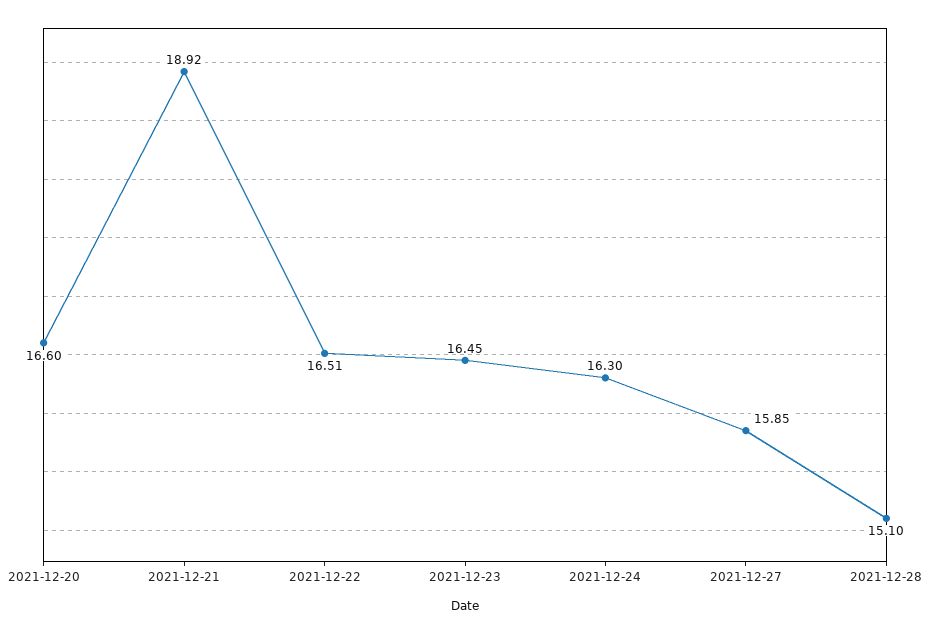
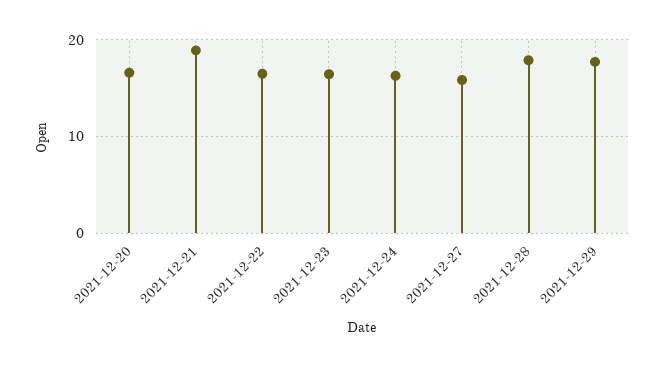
2021-12-28: 15.1 -> 18
2021-12-29: none -> 18

